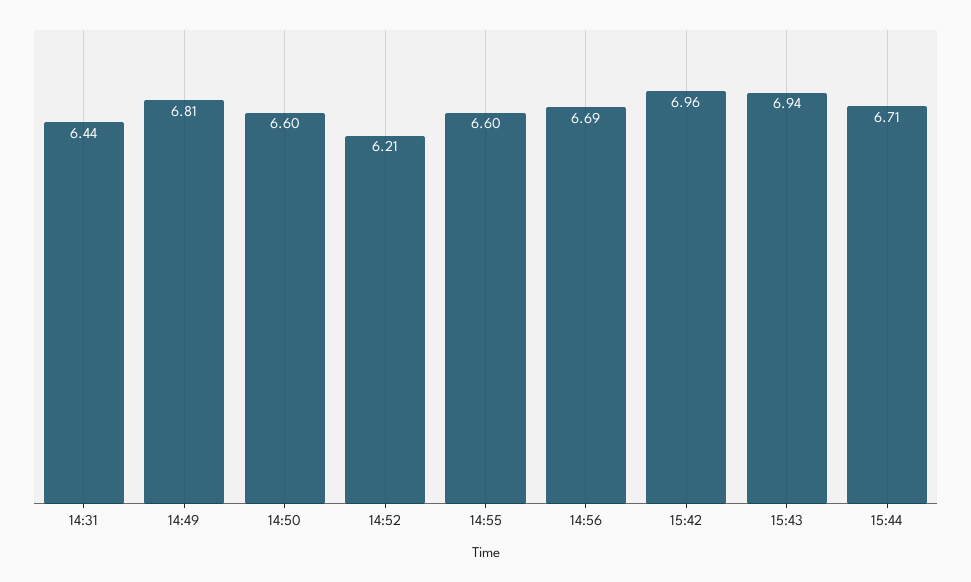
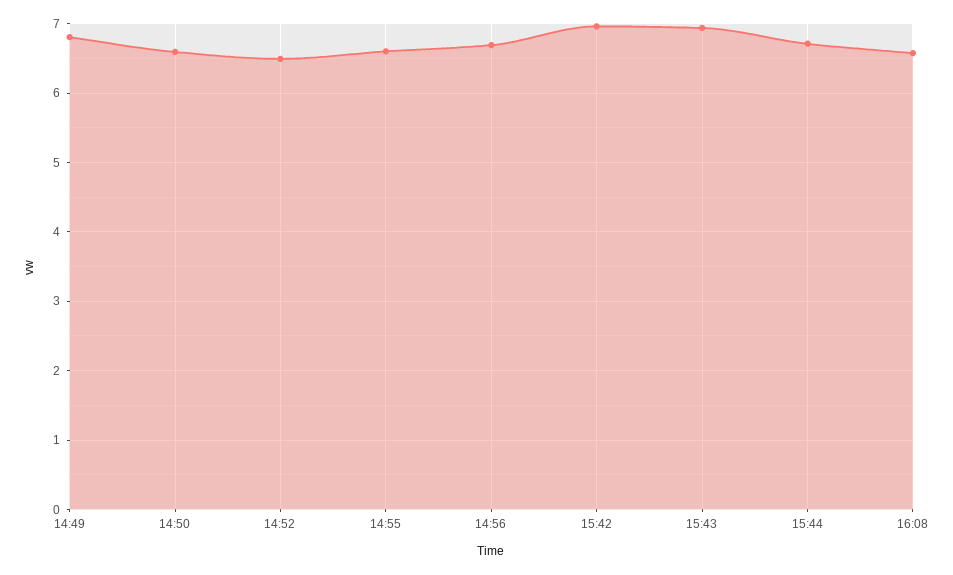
14:31: 6.44 -> none
14:52: 6.21 -> 6.5
16:08: none -> 6.6

